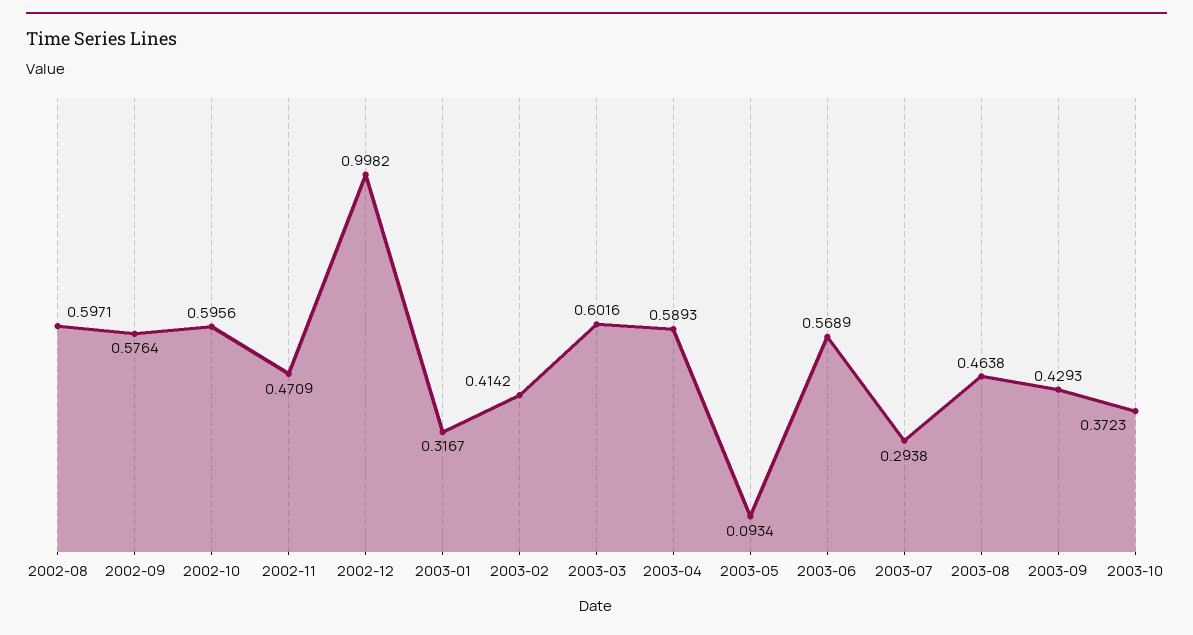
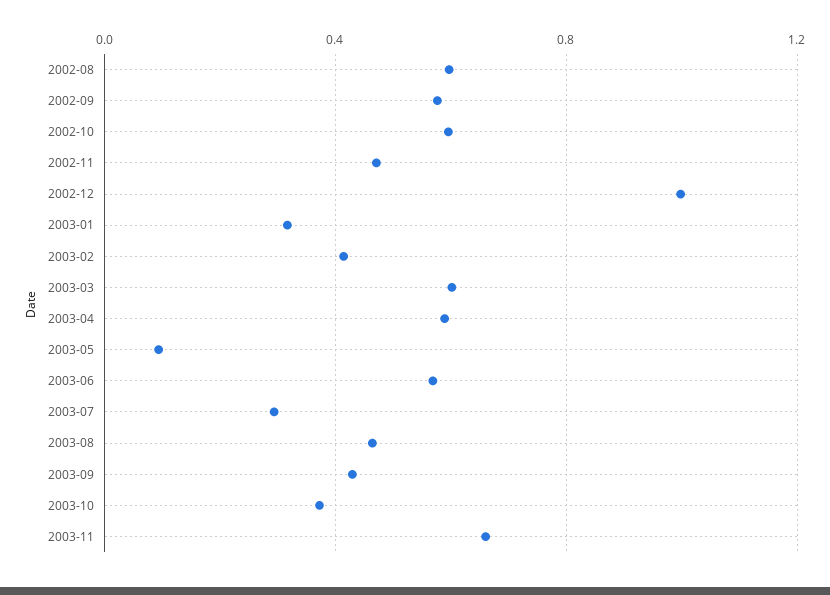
2003-11: none -> 0.65

